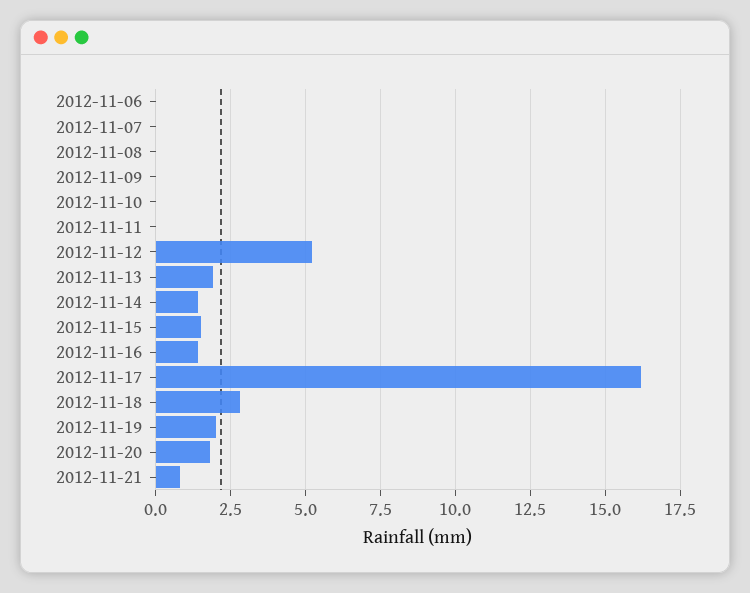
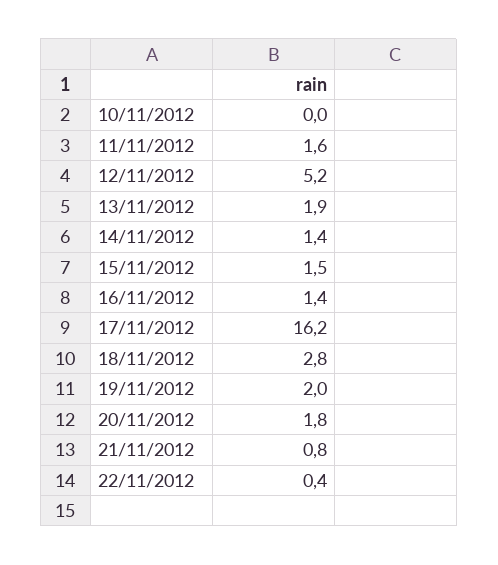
2012-11-06: 0 -> none
2012-11-07: 0 -> none
2012-11-08: 0 -> none
2012-11-09: 0 -> none
2012-11-11: 0 -> 1.6
22/11/2012: none -> 0.4

